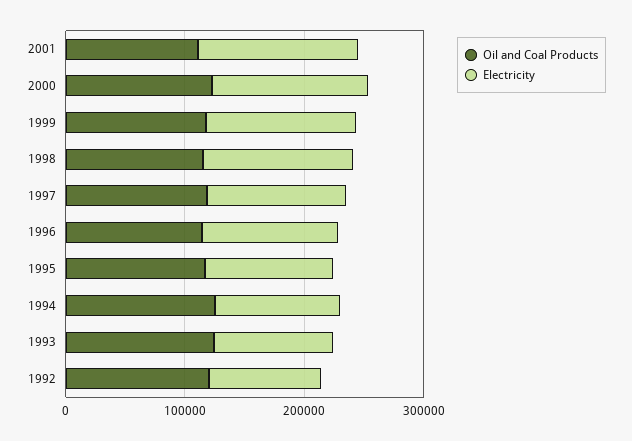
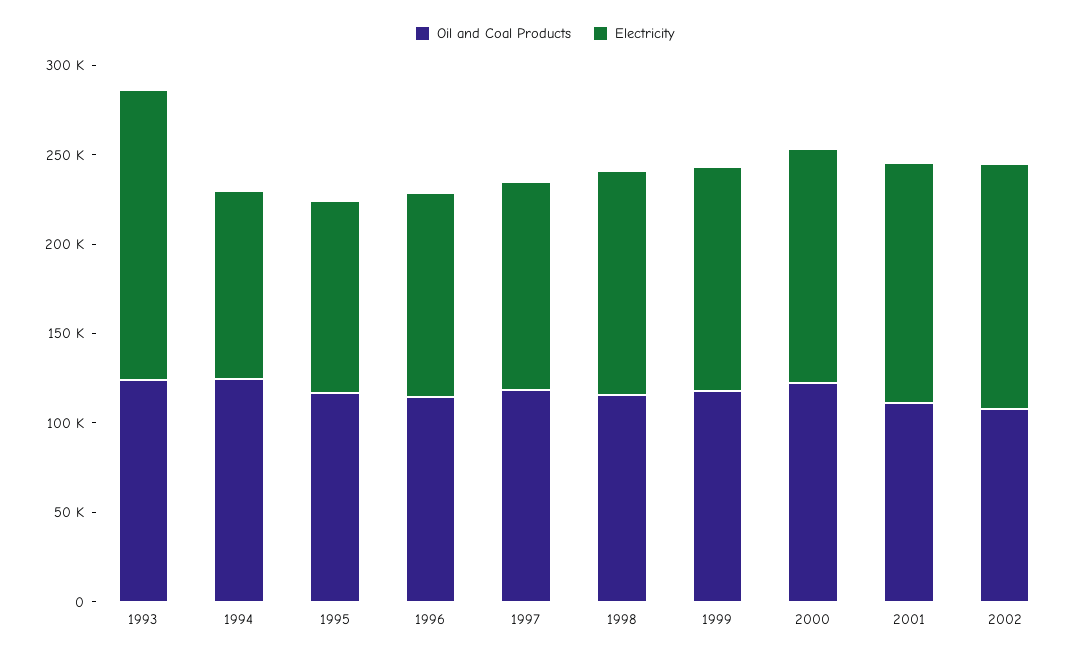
Electricity, 1993: 100000 -> 160000
Oil and Coal Products, 1992: 120000 -> none
Electricity, 1992: 100000 -> none
Oil and Coal Products, 2002: none -> 110000
Electricity, 2002: none -> 140000

